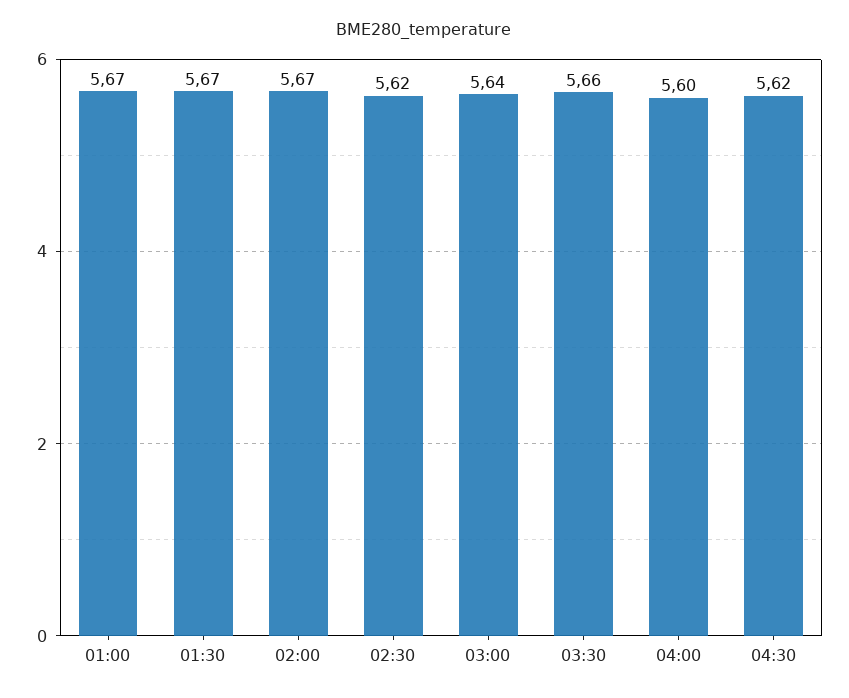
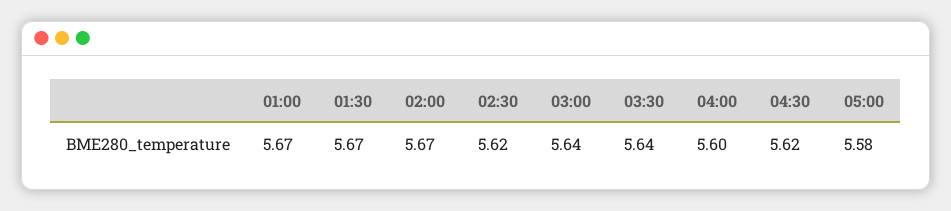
03:30: 5.66 -> 5.64
05:00: none -> 5.58

